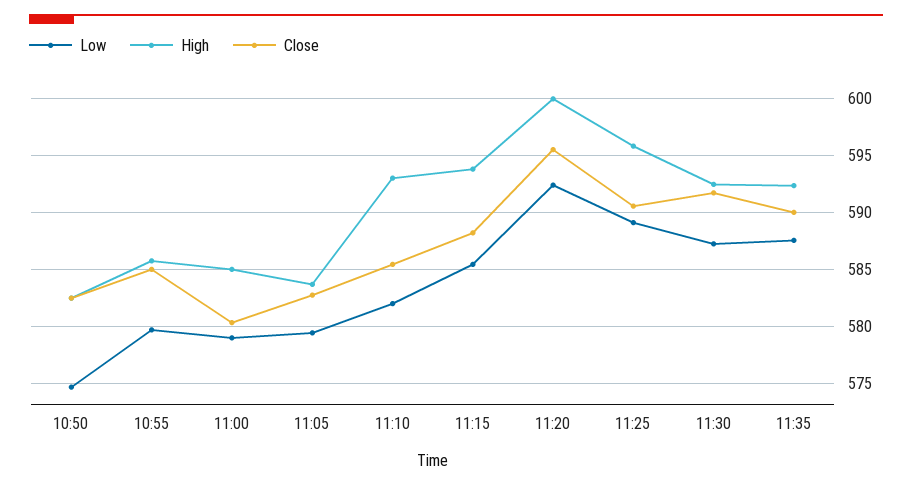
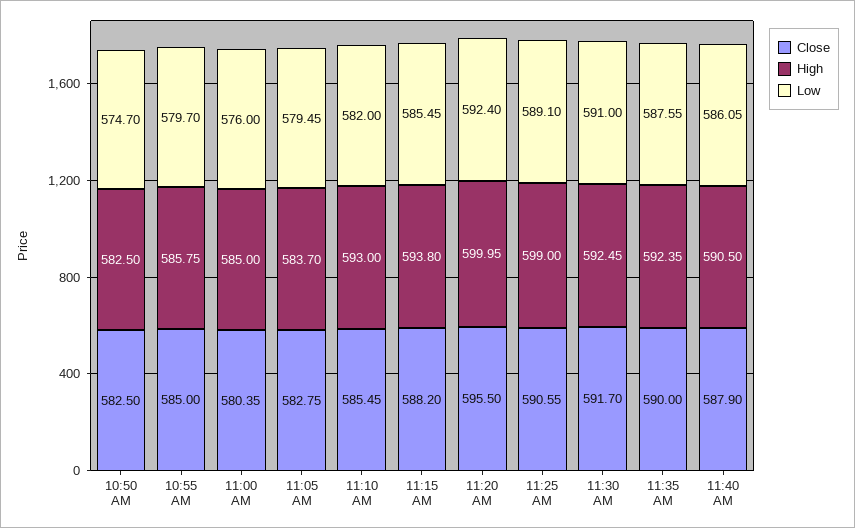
Low, 11:00: 579 -> 576
High, 11:25: 596 -> 599
Low, 11:30: 587 -> 591
Close, 11:40 AM: none -> 587.9
High, 11:40 AM: none -> 590.5
Low, 11:40 AM: none -> 586.05

